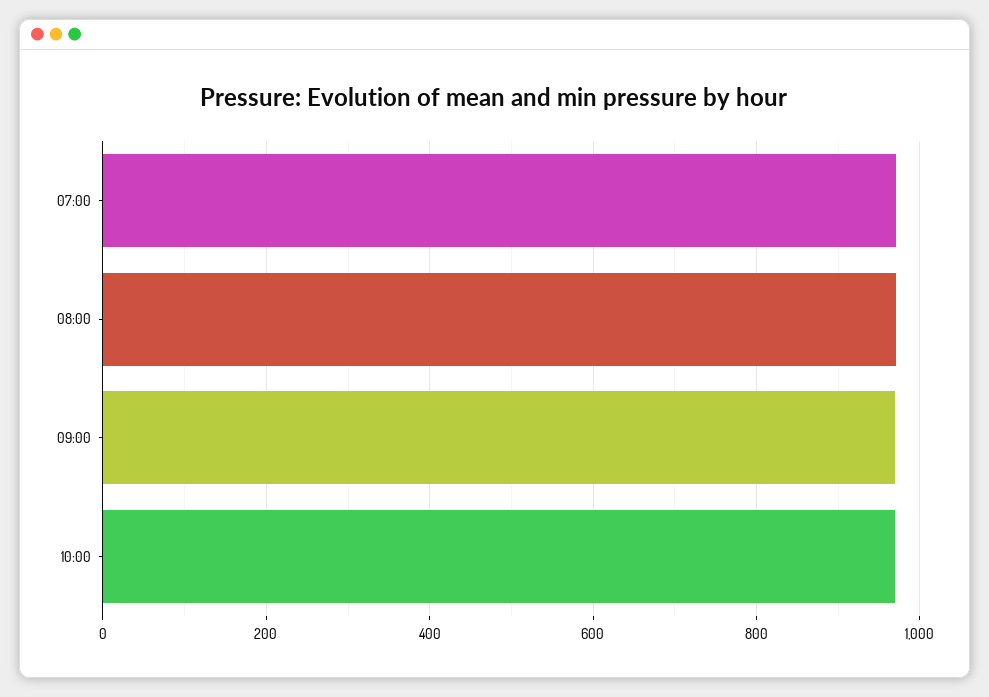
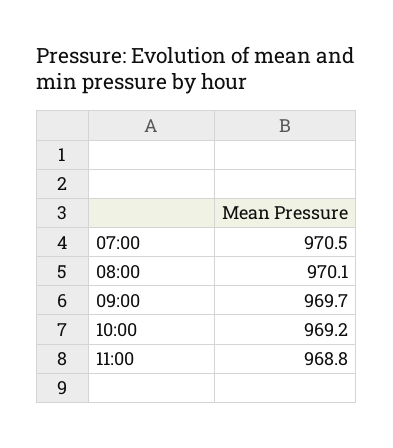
11:00: none -> 968.8

